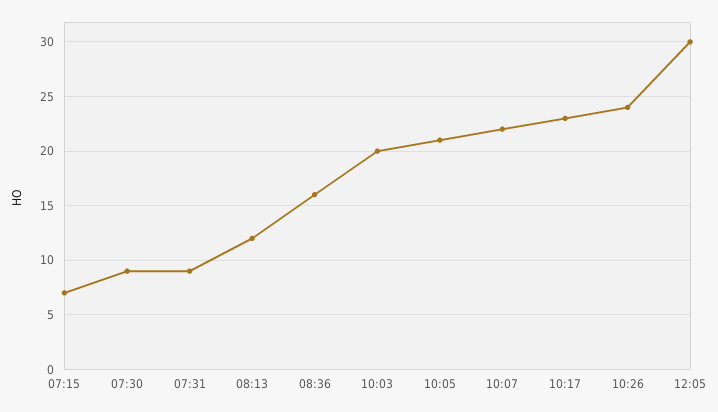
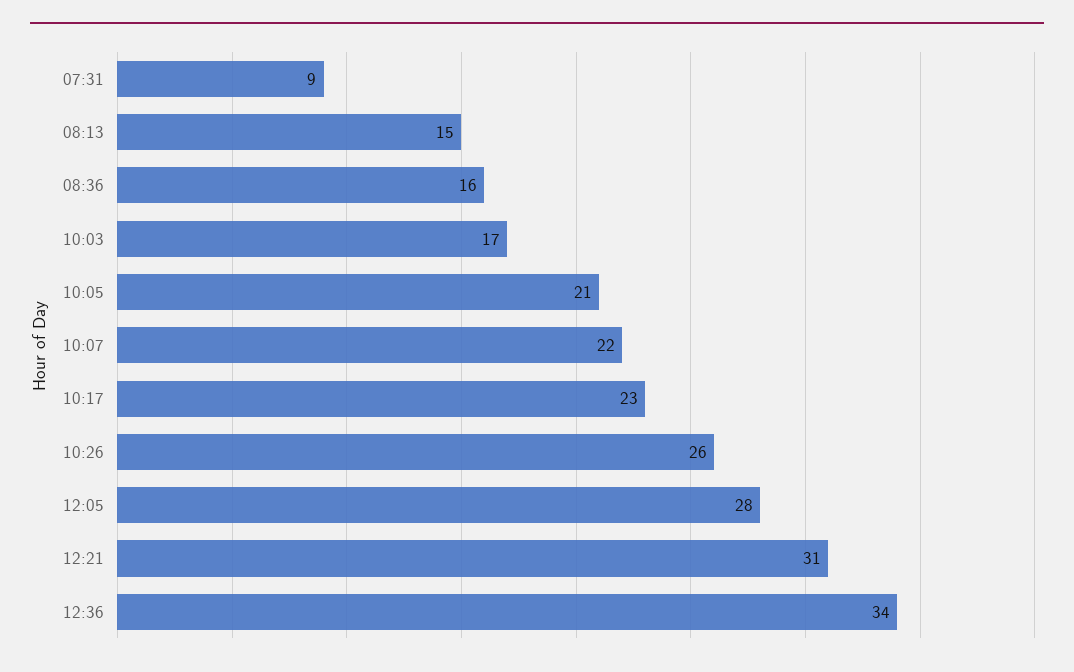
07:15: 7 -> none
07:30: 9 -> none
08:13: 12 -> 15
10:03: 20 -> 17
10:26: 24 -> 26
12:05: 30 -> 28
12:21: none -> 31
12:36: none -> 34

